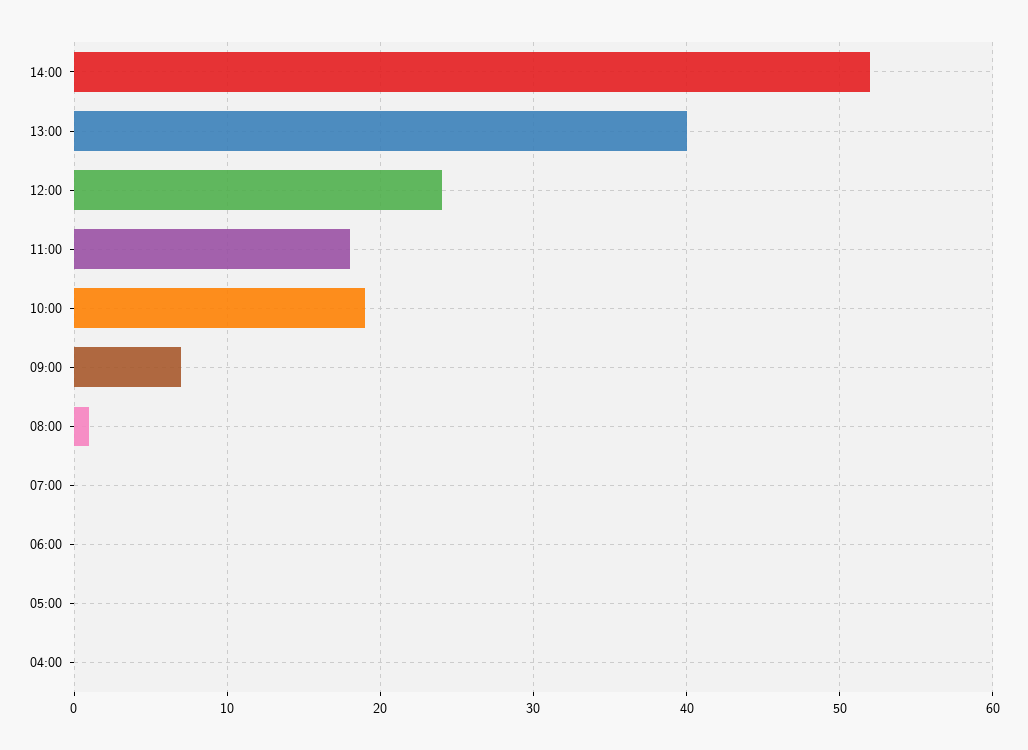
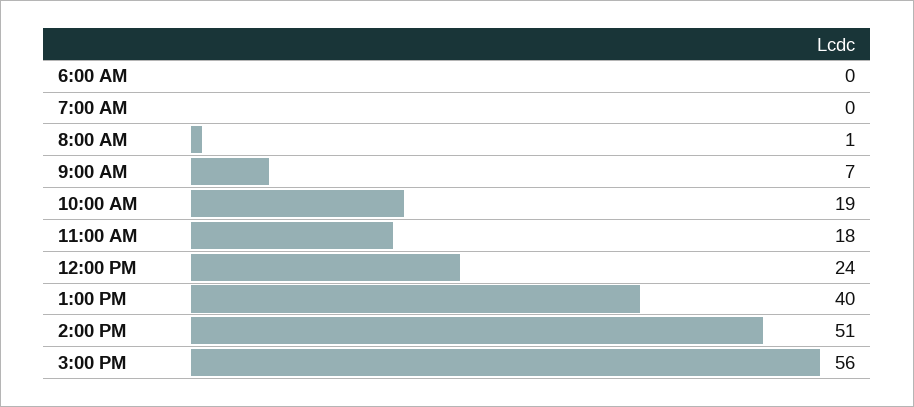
14:00: 52 -> 51
05:00: 0 -> none
04:00: 0 -> none
3:00 PM: none -> 56

